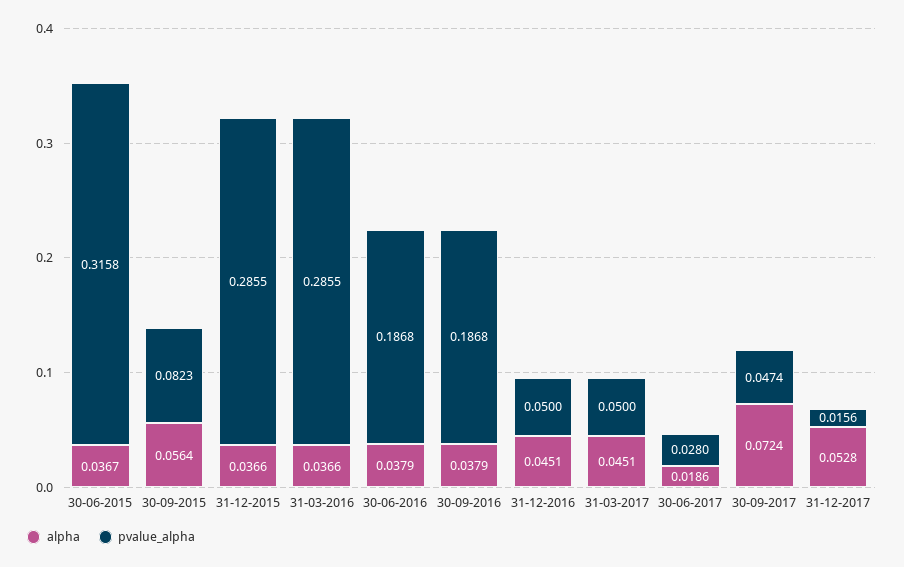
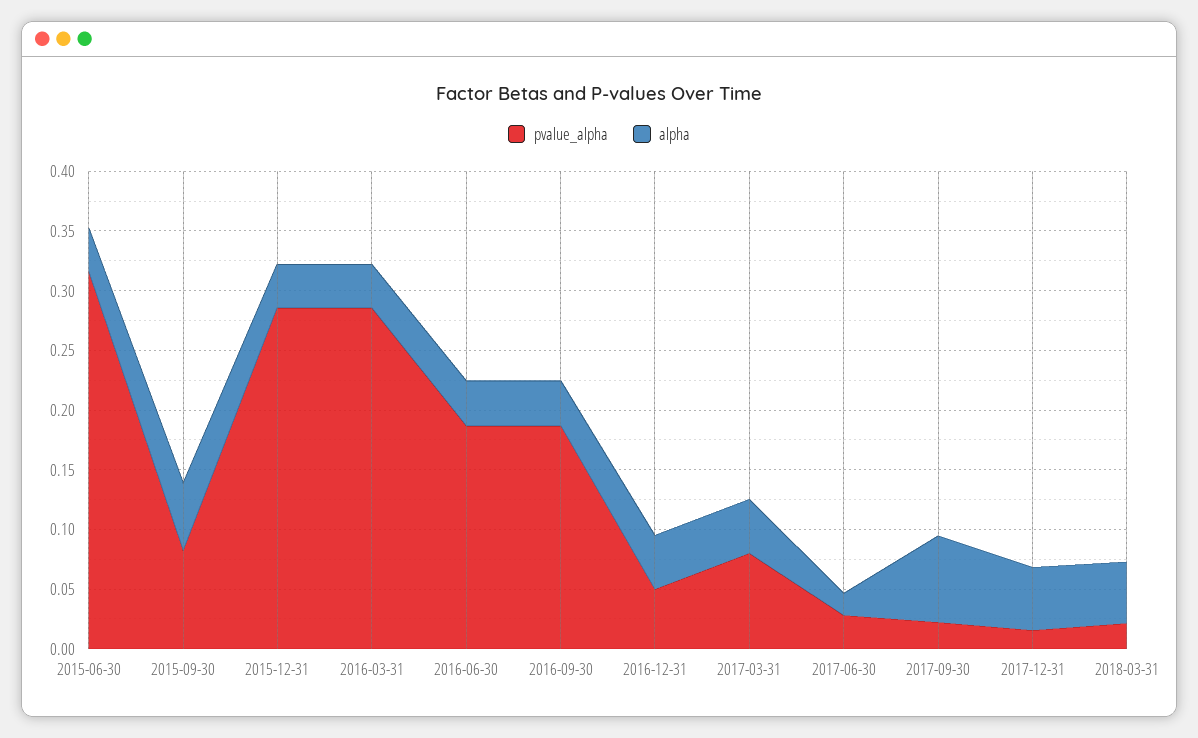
pvalue_alpha, 31-03-2017: 0.05 -> 0.08
pvalue_alpha, 30-09-2017: 0.0474 -> 0.02
pvalue_alpha, 2018-03-31: none -> 0.02
alpha, 2018-03-31: none -> 0.05

